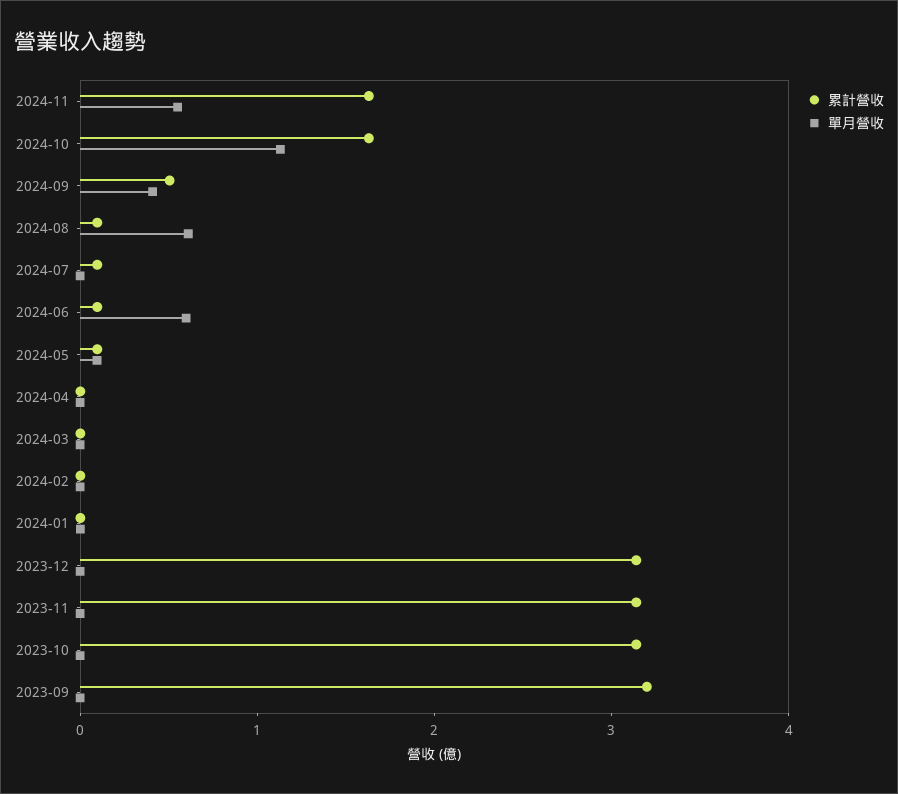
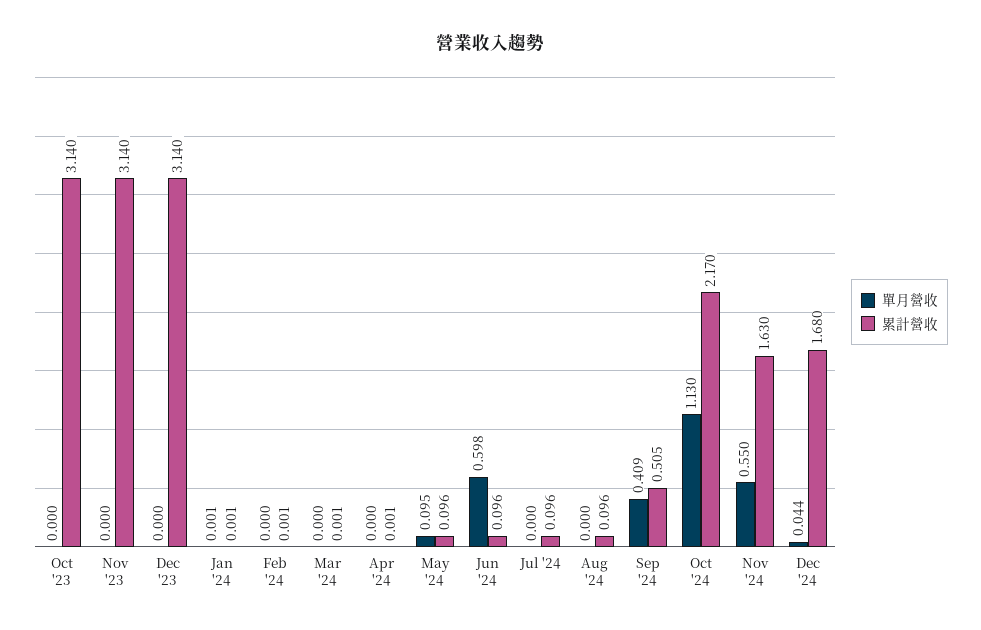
累計營收, 2024-10: 1.6 -> 2.17
單月營收, 2024-08: 0.6 -> 0
累計營收, 2023-09: 3.2 -> none
單月營收, 2023-09: 0 -> none
單月營收, Dec '24: none -> 0.044
累計營收, Dec '24: none -> 1.68

